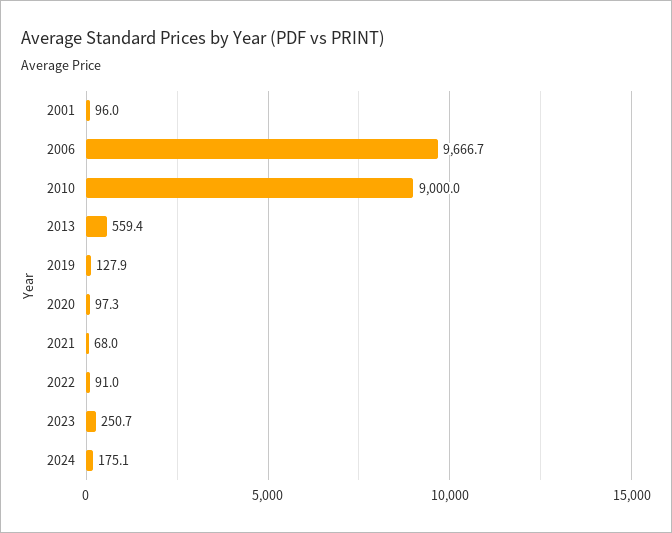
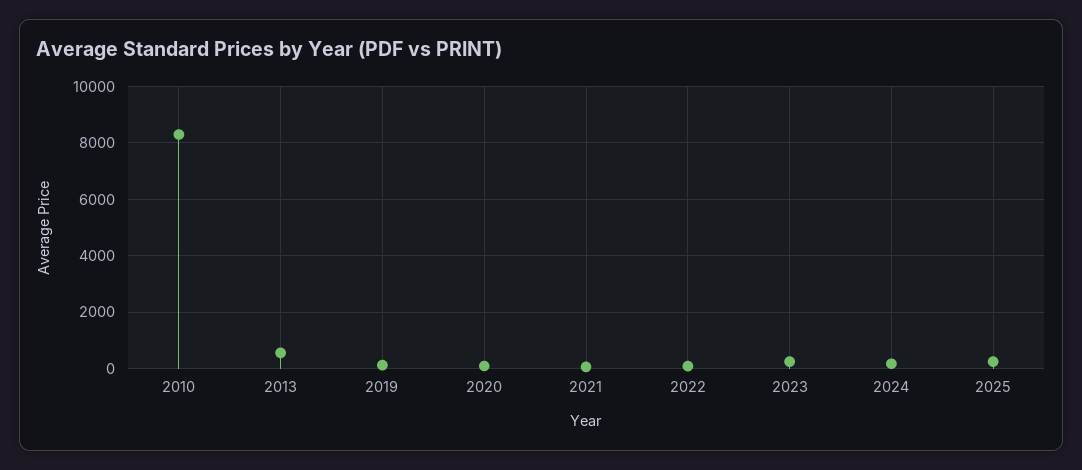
2001: 96 -> none
2006: 9666.7 -> none
2010: 9000 -> 8250
2025: none -> 250

